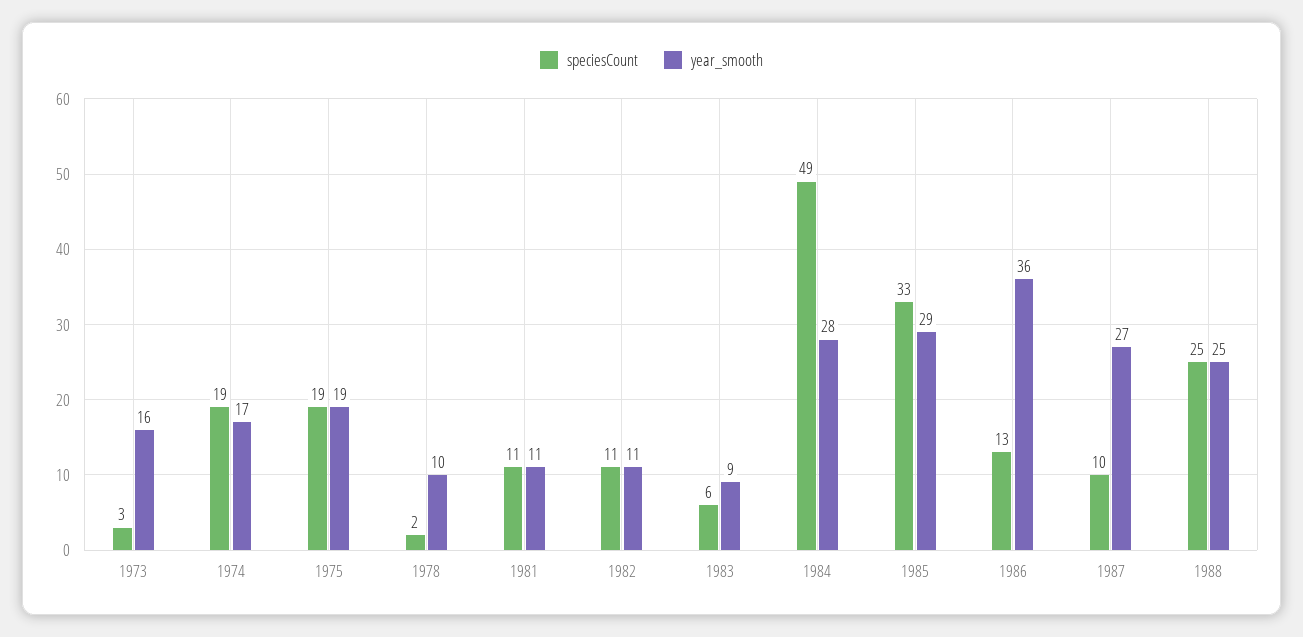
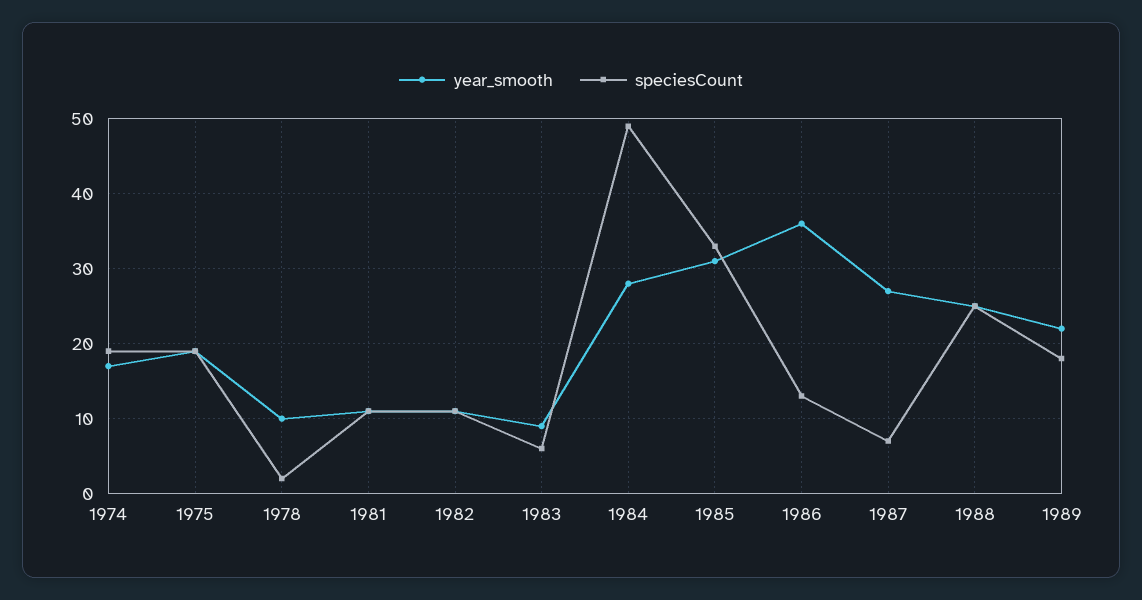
speciesCount, 1973: 3 -> none
year_smooth, 1973: 16 -> none
year_smooth, 1985: 29 -> 31
speciesCount, 1987: 10 -> 7
year_smooth, 1989: none -> 22
speciesCount, 1989: none -> 18

